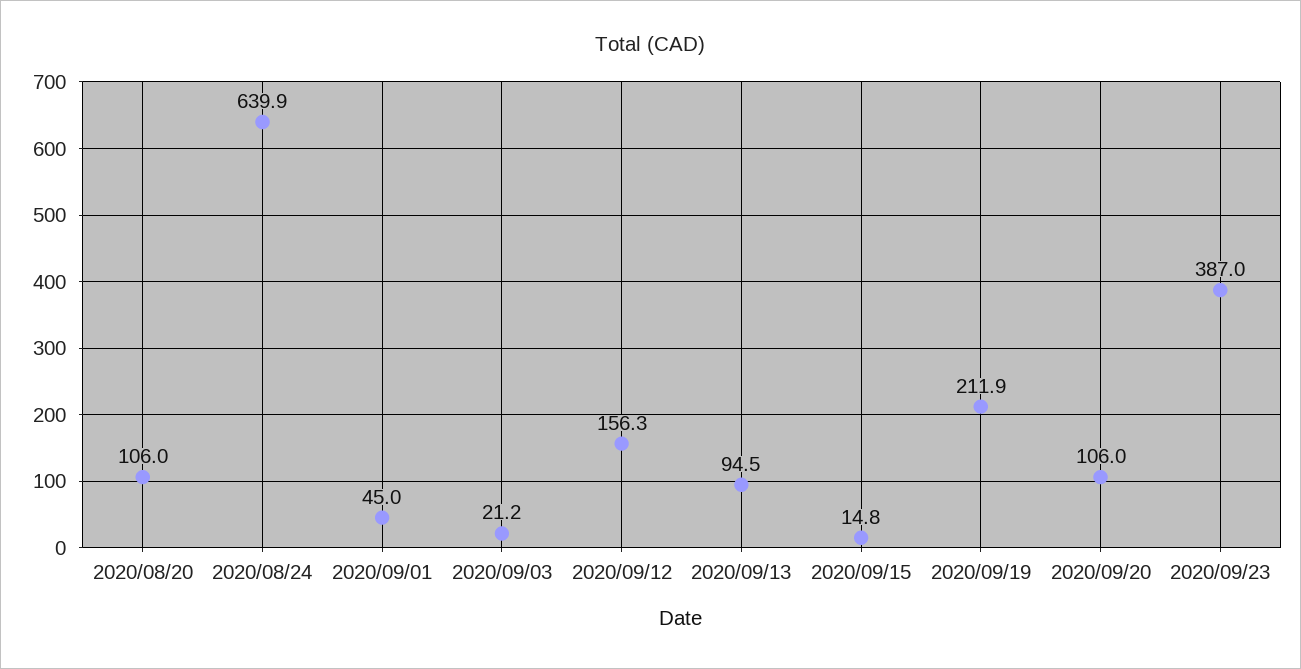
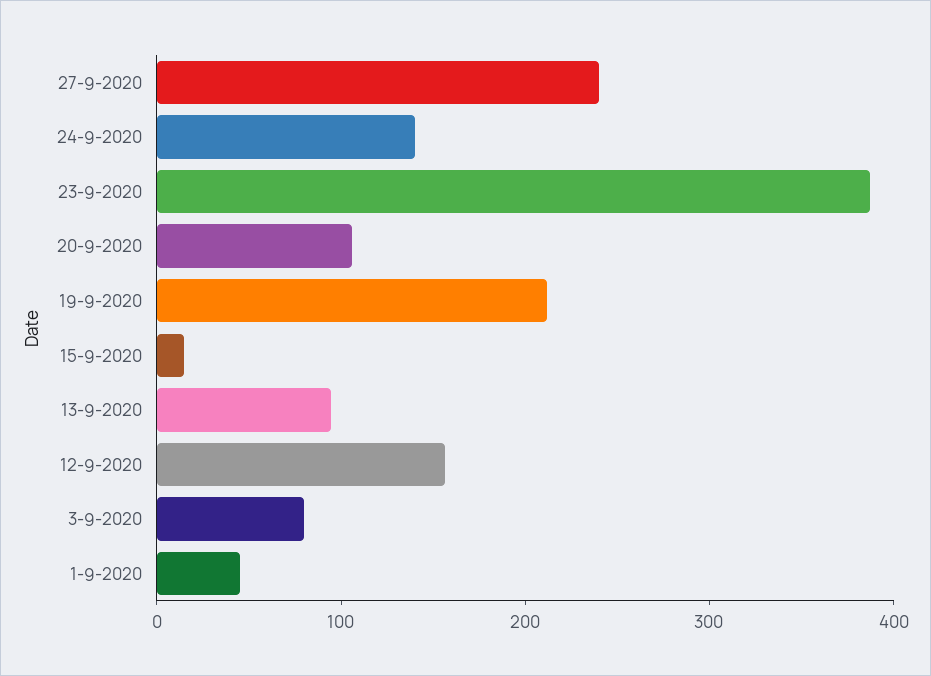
2020/08/20: 106 -> none
2020/08/24: 639.9 -> none
2020/09/03: 21.2 -> 80
27-9-2020: none -> 240
24-9-2020: none -> 140

